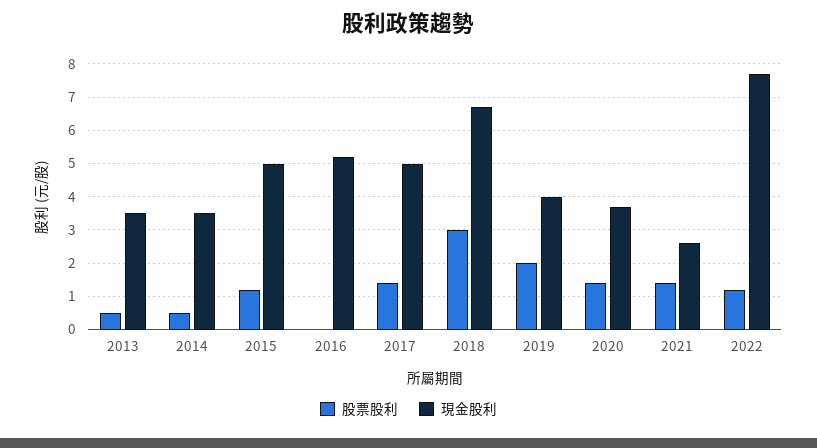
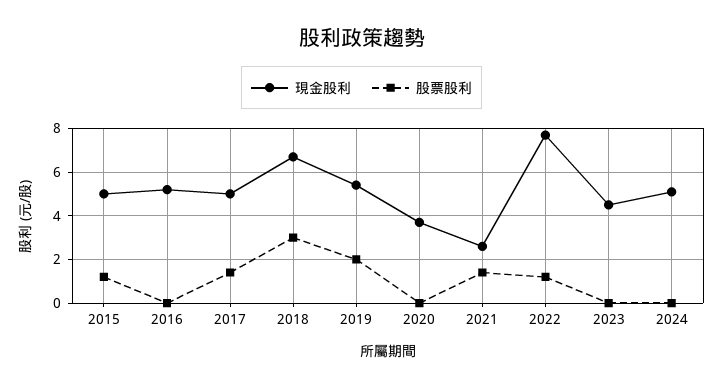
股票股利, 2013: 0.5 -> none
現金股利, 2013: 3.5 -> none
股票股利, 2014: 0.5 -> none
現金股利, 2014: 3.5 -> none
現金股利, 2019: 4 -> 5.5
股票股利, 2020: 1.5 -> 0
現金股利, 2023: none -> 4.5
股票股利, 2023: none -> 0
現金股利, 2024: none -> 5
股票股利, 2024: none -> 0

